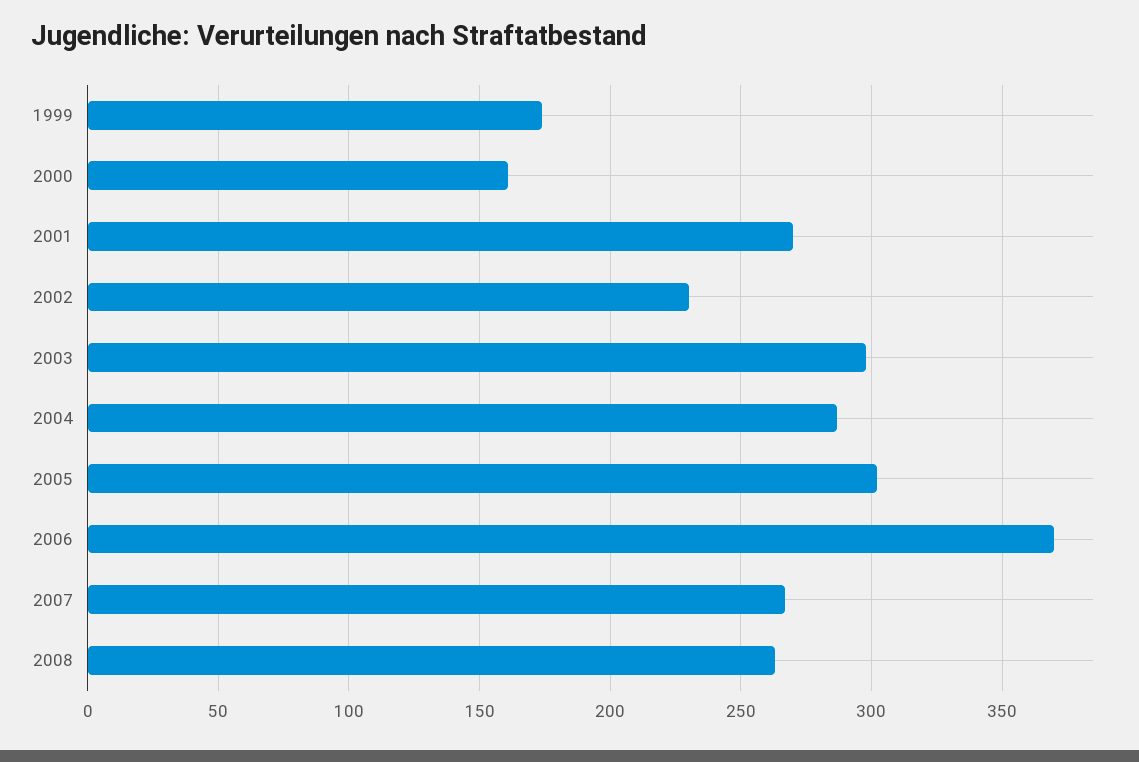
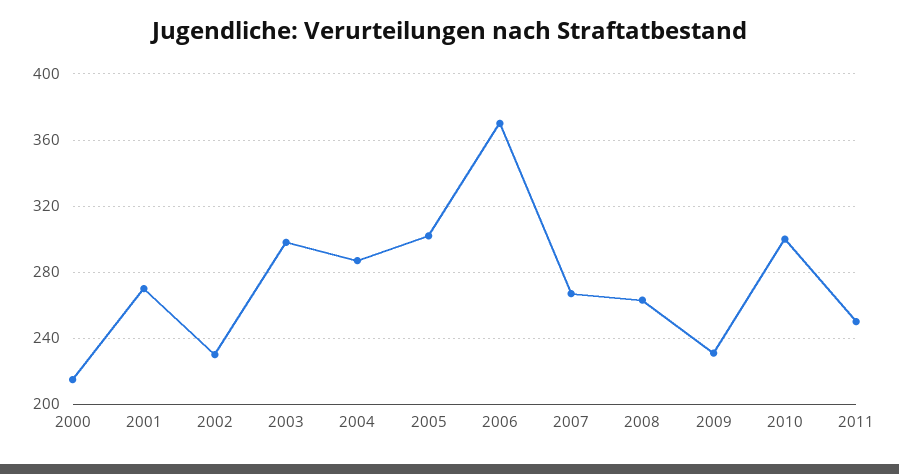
1999: 175 -> none
2000: 160 -> 215
2009: none -> 230
2010: none -> 300
2011: none -> 250

